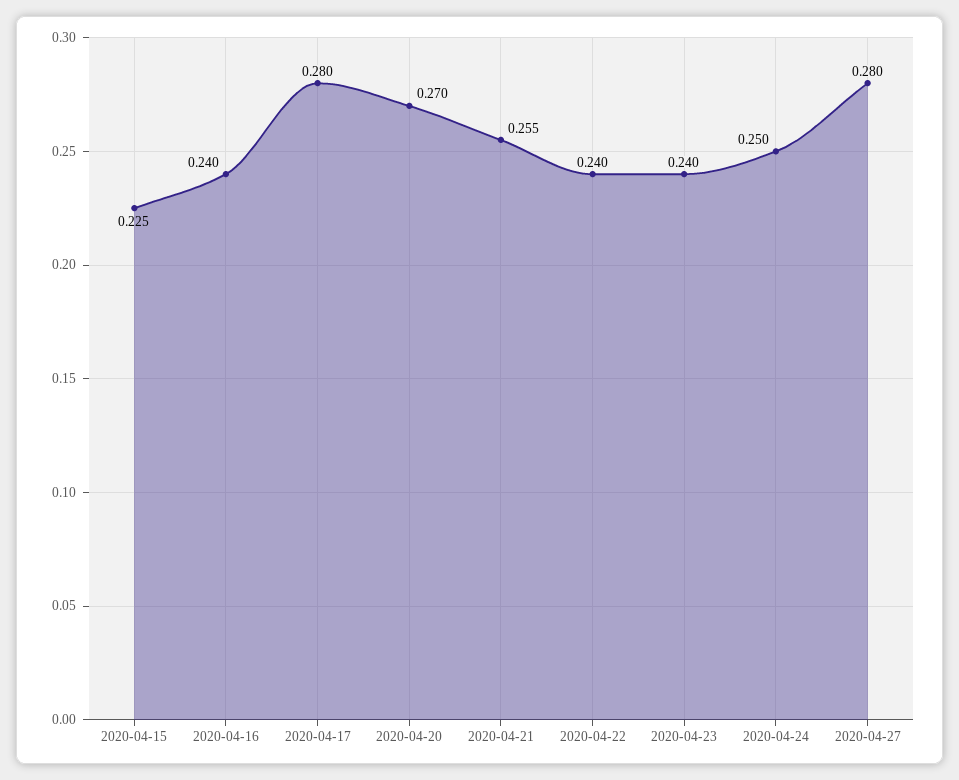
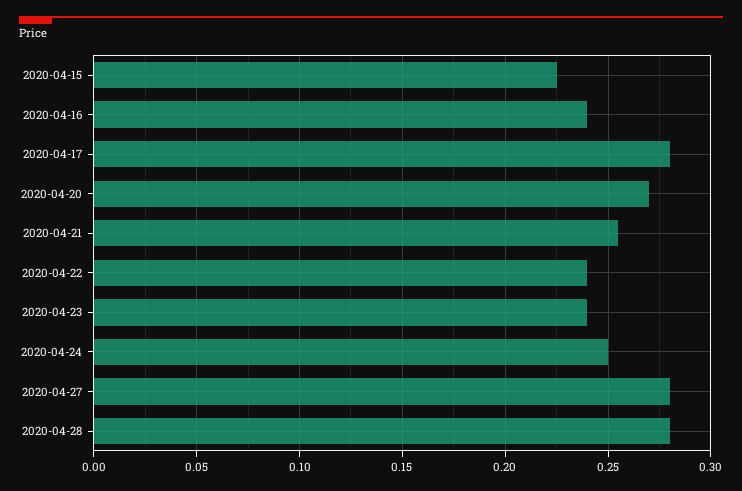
2020-04-28: none -> 0.28

